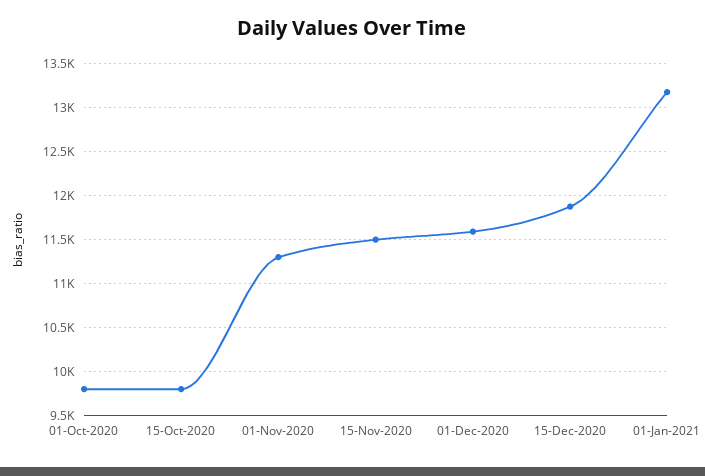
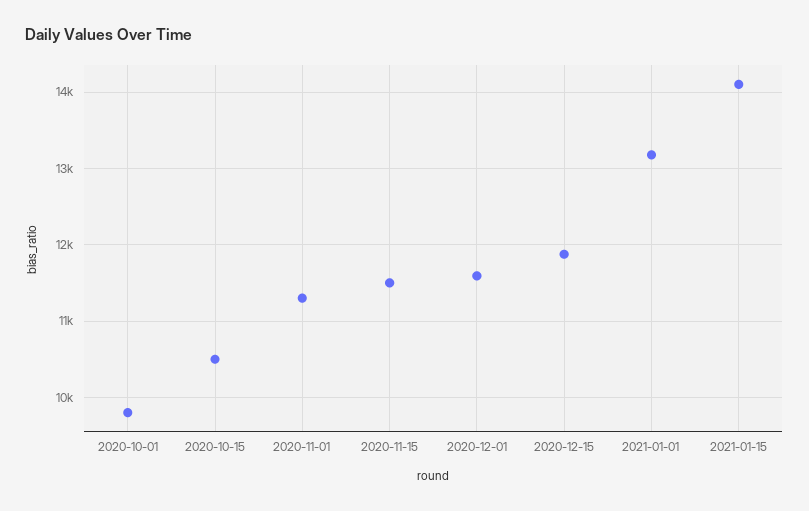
15-Oct-2020: 9800 -> 10500
2021-01-15: none -> 14100

